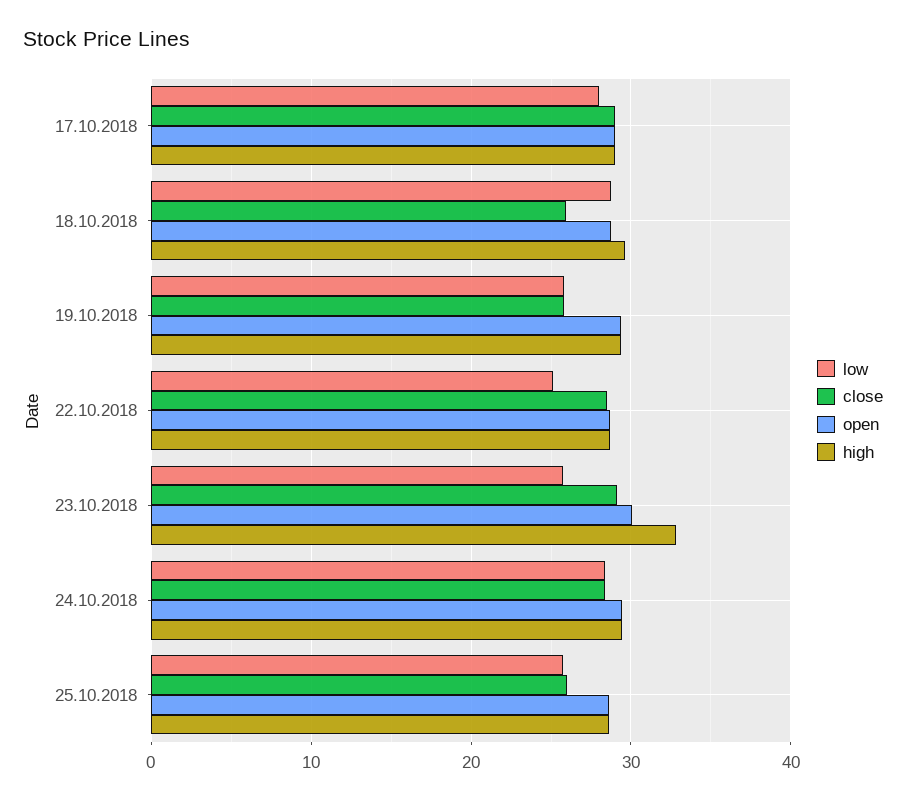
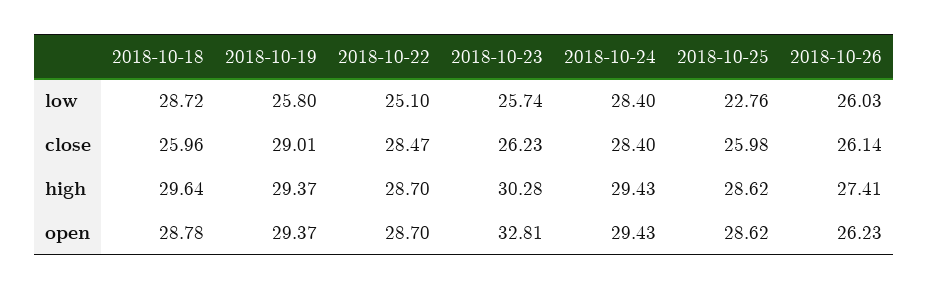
low, 17.10.2018: 28 -> none
close, 17.10.2018: 29 -> none
open, 17.10.2018: 29 -> none
high, 17.10.2018: 29 -> none
close, 19.10.2018: 26 -> 29.01
close, 23.10.2018: 29 -> 26.23
open, 23.10.2018: 30 -> 32.81
high, 23.10.2018: 33 -> 30.28
low, 25.10.2018: 26 -> 22.76
low, 2018-10-26: none -> 26.03
close, 2018-10-26: none -> 26.14
high, 2018-10-26: none -> 27.41
open, 2018-10-26: none -> 26.23

